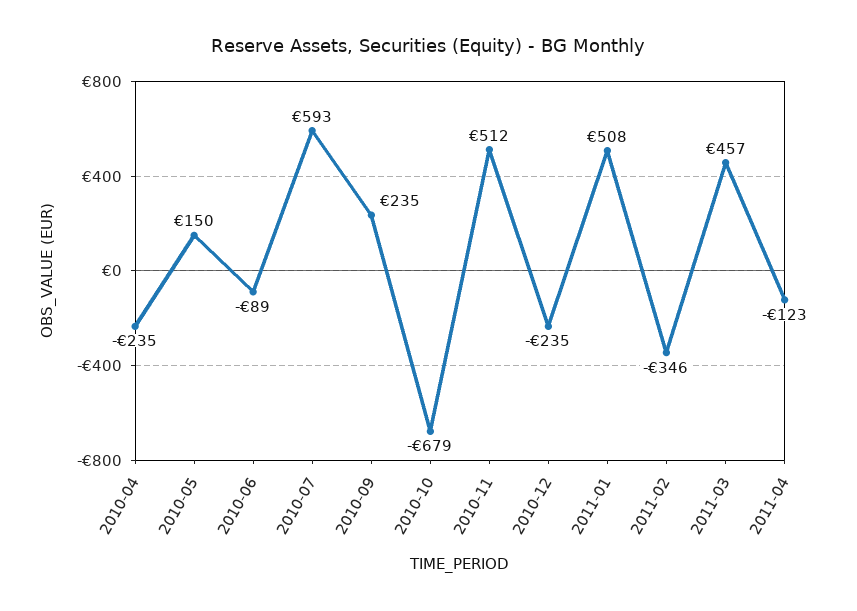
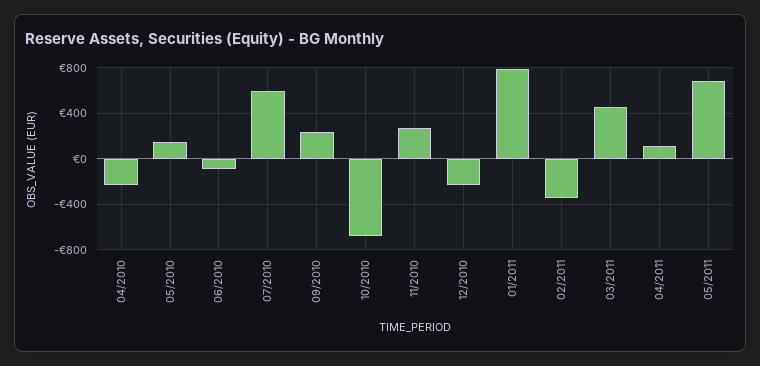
2010-11: 512 -> 300
2011-01: 508 -> 800
2011-04: -123 -> 100
05/2011: none -> 700

